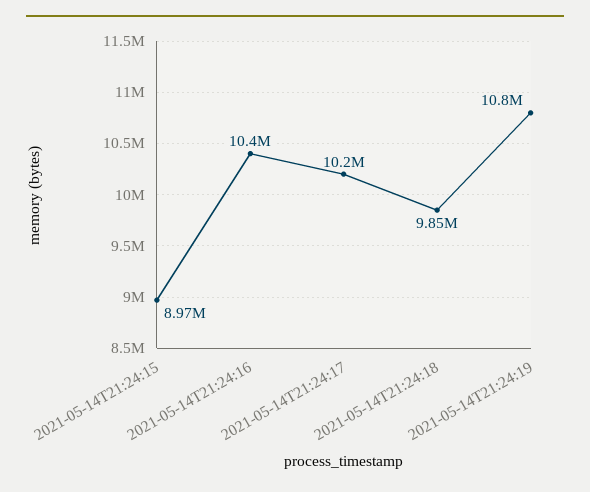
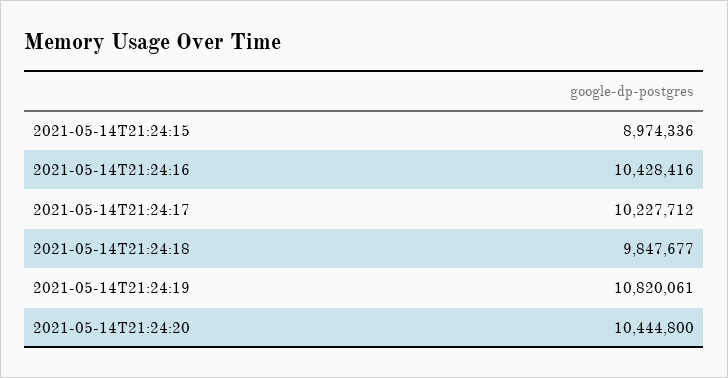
2021-05-14T21:24:20: none -> 10444800

